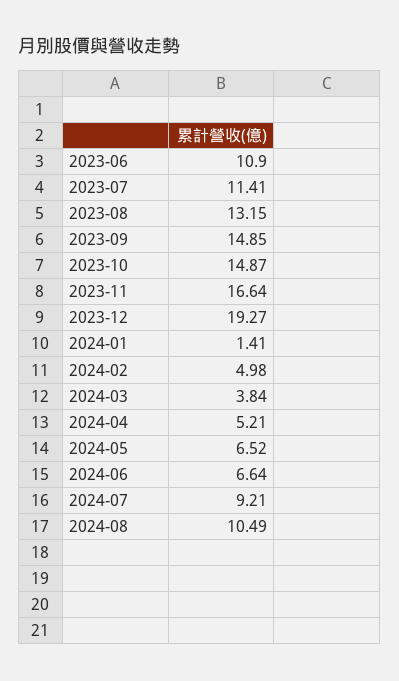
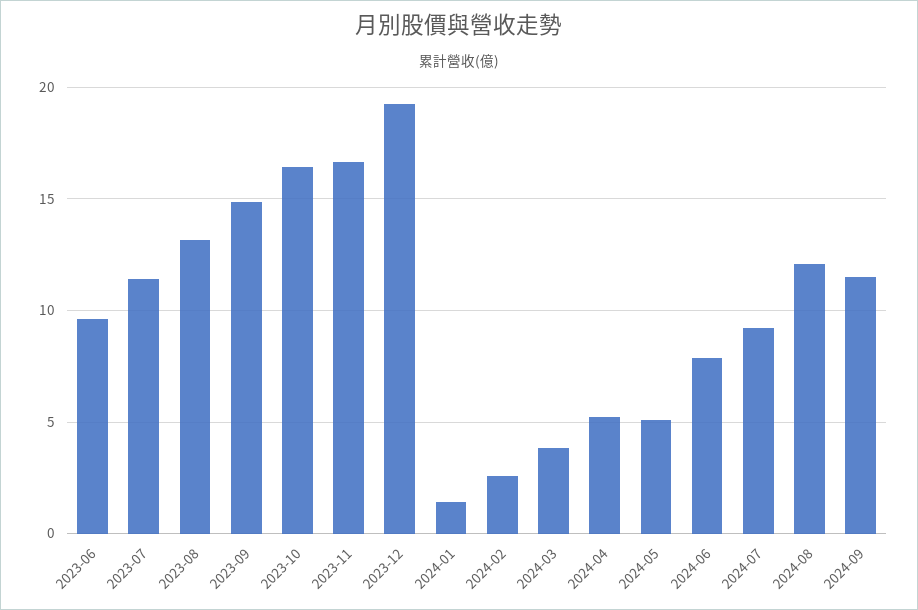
2023-06: 10.9 -> 9.5
2023-10: 14.87 -> 16.5
2024-02: 4.98 -> 2.5
2024-05: 6.52 -> 5
2024-06: 6.64 -> 8
2024-08: 10.49 -> 12
2024-09: none -> 11.5

